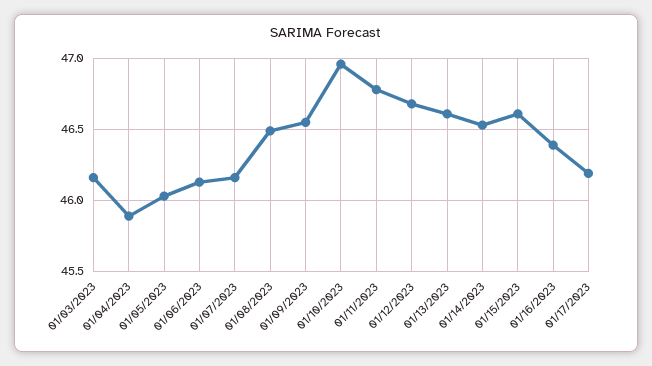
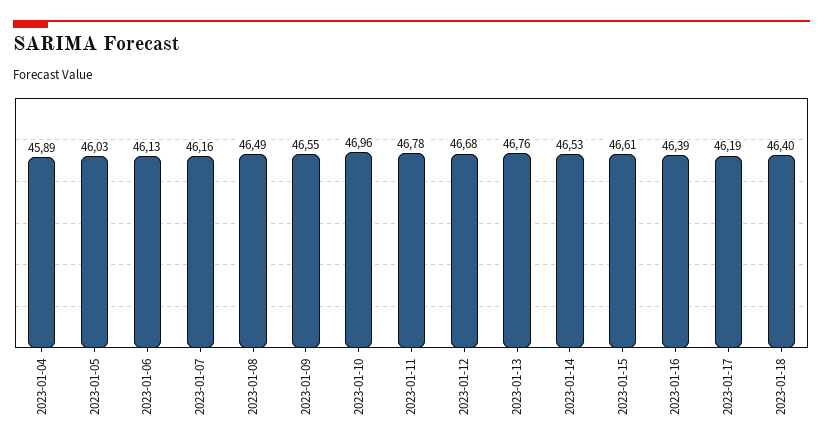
01/03/2023: 46.15 -> none
01/13/2023: 46.6 -> 46.76
2023-01-18: none -> 46.4

